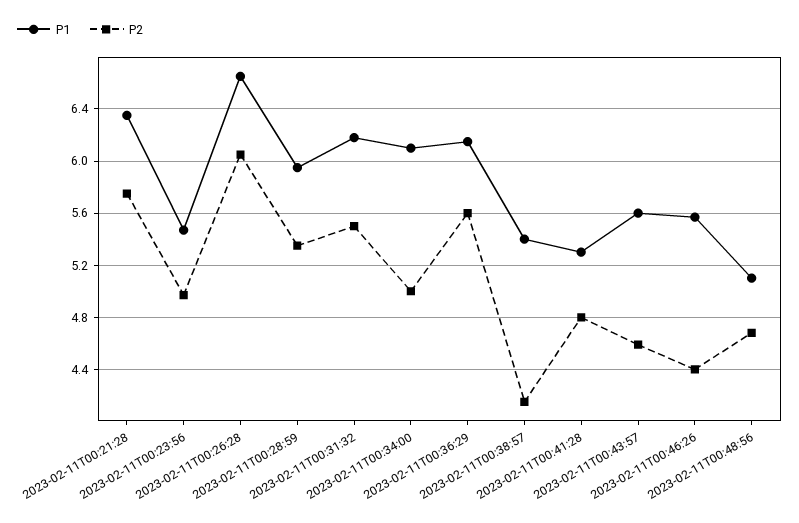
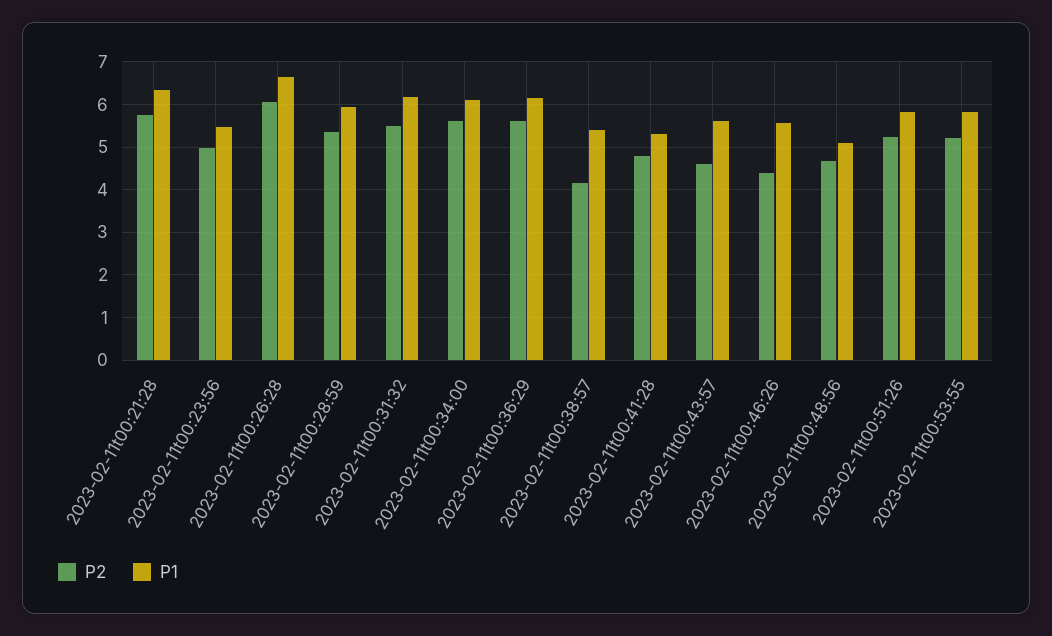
P2, 2023-02-11T00:34:00: 5 -> 5.6
P2, 2023-02-11t00:51:26: none -> 5.2
P1, 2023-02-11t00:51:26: none -> 5.8
P2, 2023-02-11t00:53:55: none -> 5.2
P1, 2023-02-11t00:53:55: none -> 5.8

